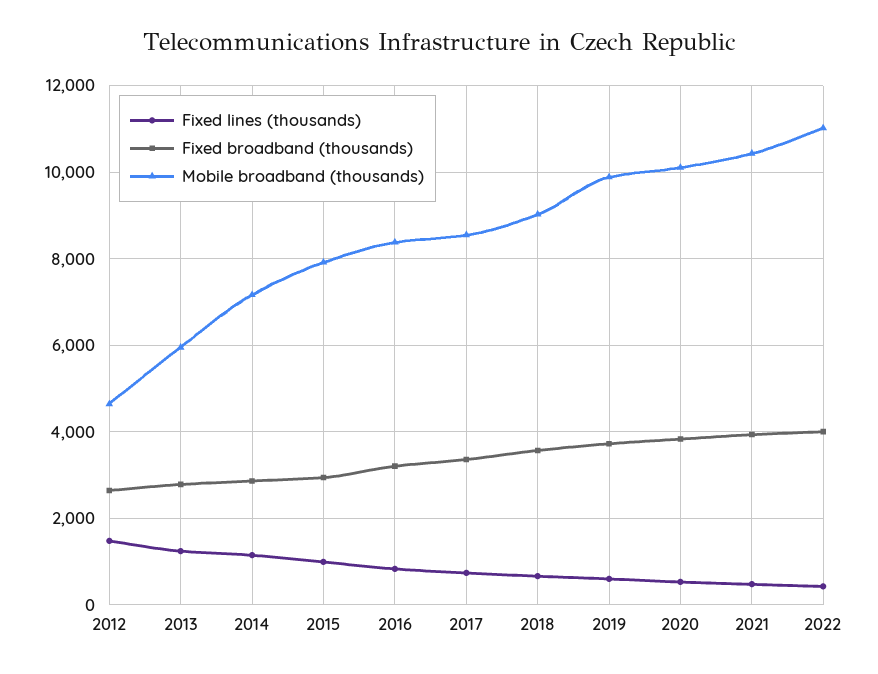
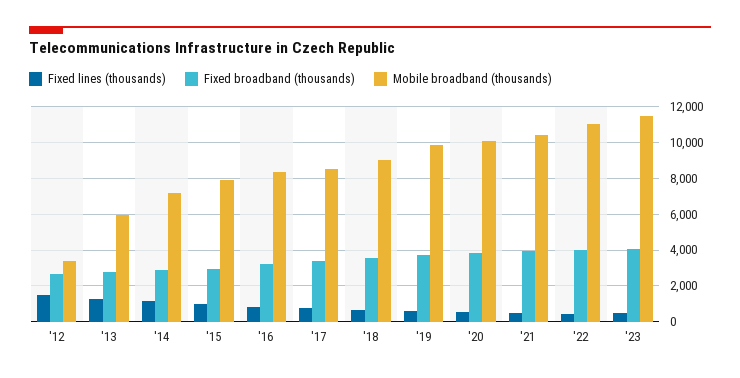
Mobile broadband (thousands), 2012: 4600 -> 3500
Fixed lines (thousands), '23: none -> 500
Fixed broadband (thousands), '23: none -> 4000
Mobile broadband (thousands), '23: none -> 11500

